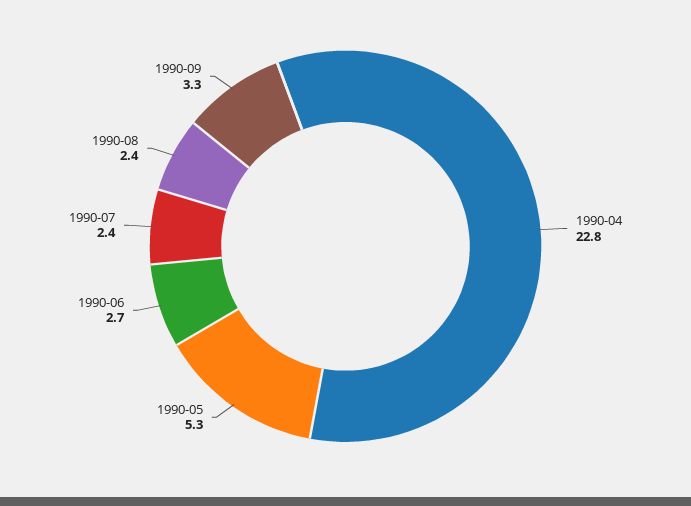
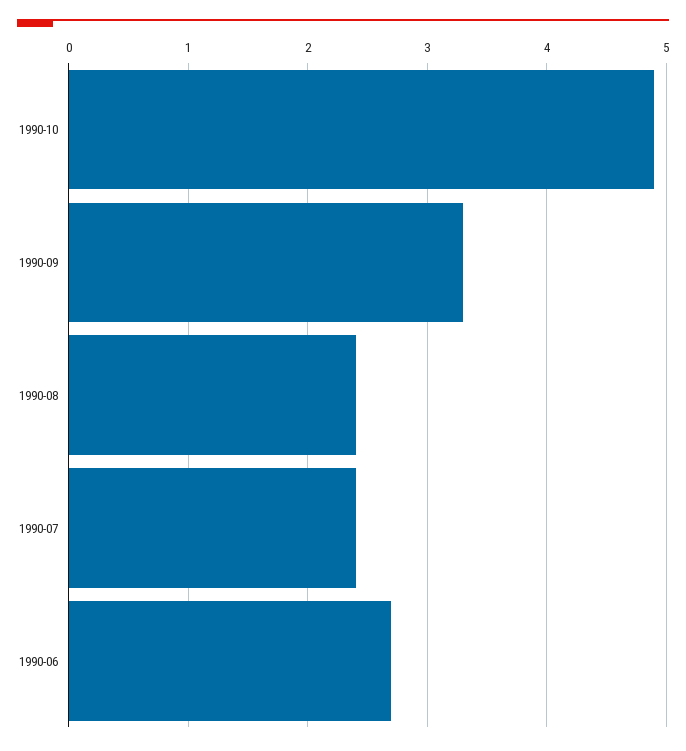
1990-04: 22.8 -> none
1990-05: 5.3 -> none
1990-10: none -> 4.9

